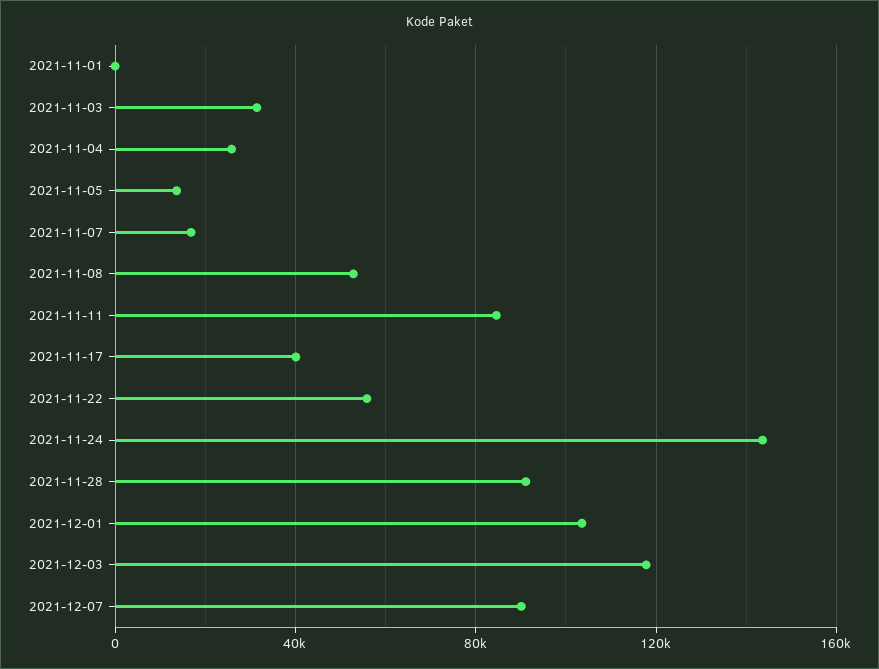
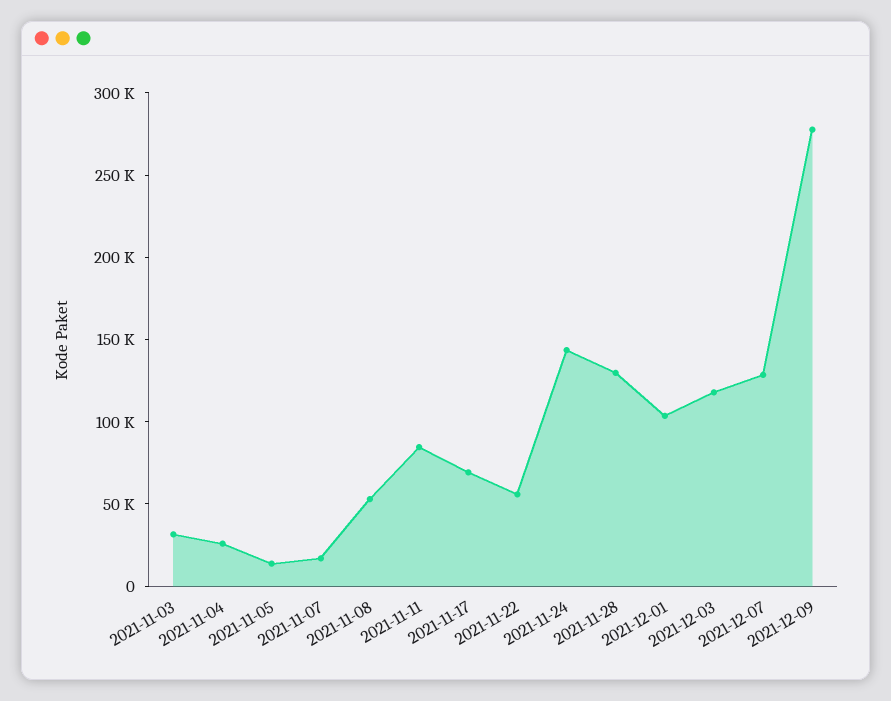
2021-11-01: 0 -> none
2021-11-17: 40000 -> 70000
2021-11-28: 90000 -> 130000
2021-12-07: 90000 -> 130000
2021-12-09: none -> 280000

